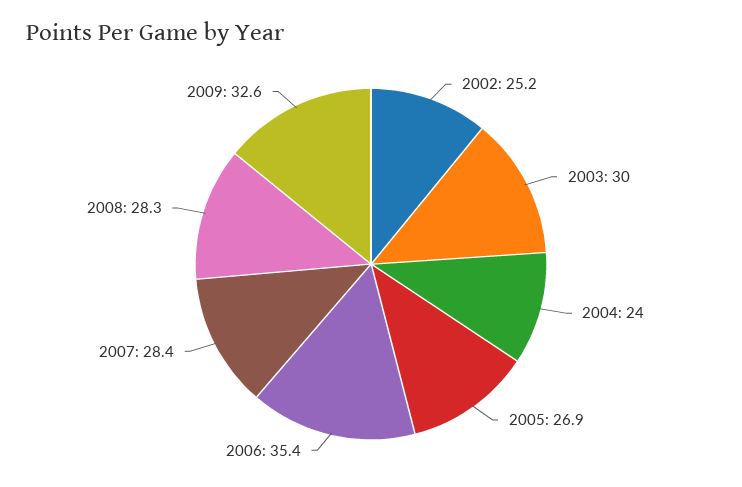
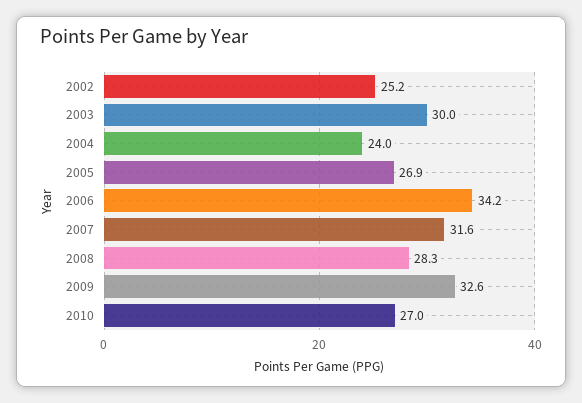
2006: 35.4 -> 34.2
2007: 28.4 -> 31.6
2010: none -> 27

